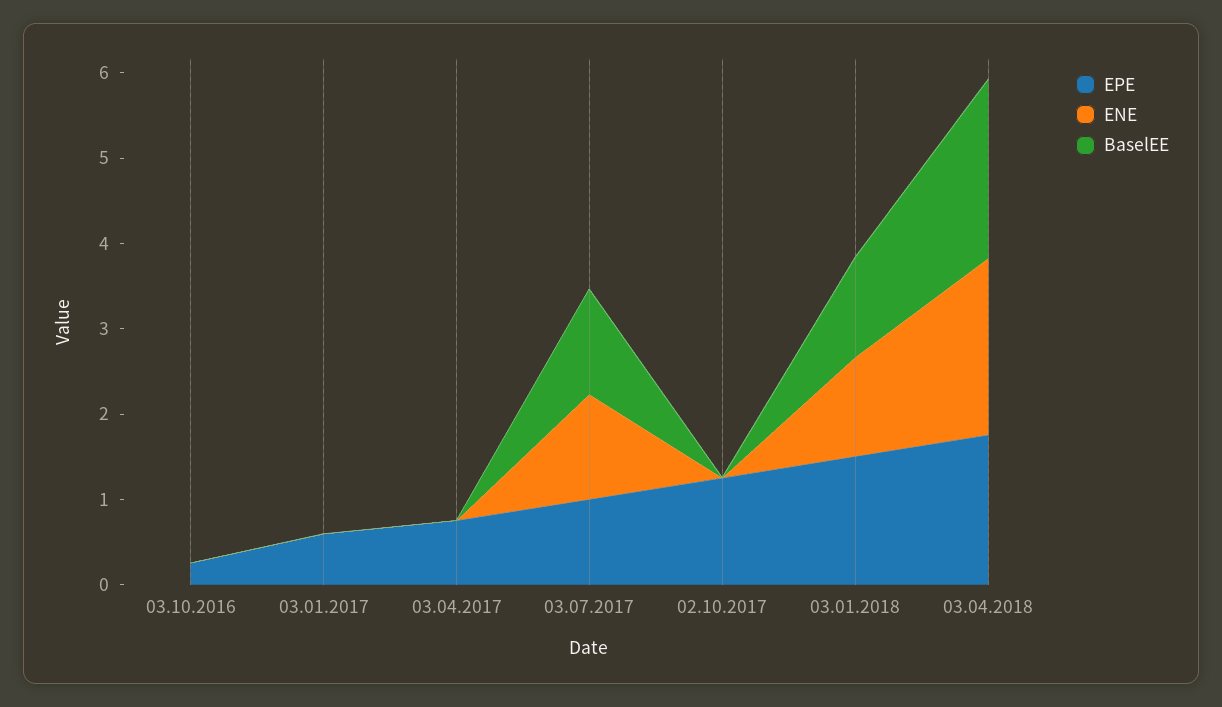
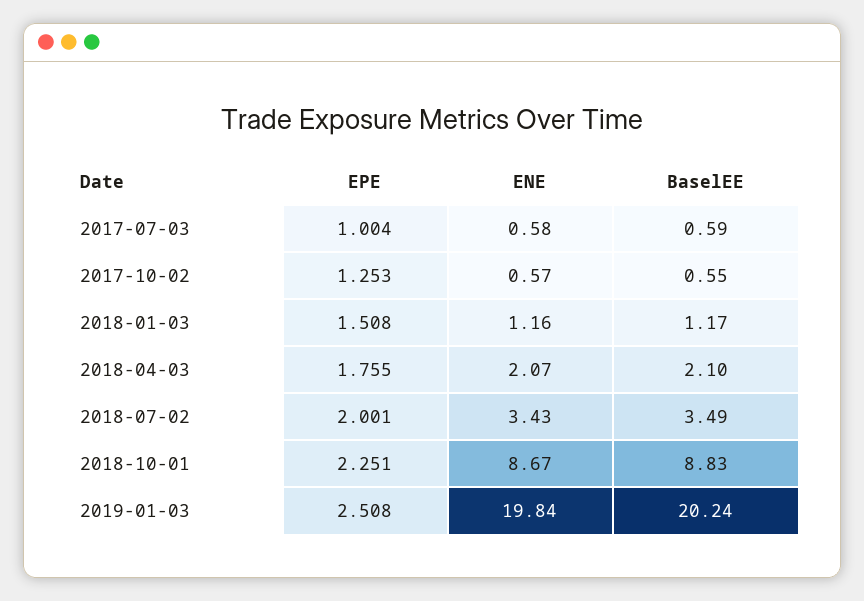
EPE, 03.10.2016: 0.2 -> none
ENE, 03.10.2016: 0 -> none
BaselEE, 03.10.2016: 0 -> none
EPE, 03.01.2017: 0.6 -> none
ENE, 03.01.2017: 0 -> none
BaselEE, 03.01.2017: 0 -> none
EPE, 03.04.2017: 0.8 -> none
ENE, 03.04.2017: 0 -> none
BaselEE, 03.04.2017: 0 -> none
ENE, 03.07.2017: 1.2 -> 0.58
BaselEE, 03.07.2017: 1.2 -> 0.59
ENE, 02.10.2017: 0 -> 0.57
BaselEE, 02.10.2017: 0 -> 0.55
EPE, 2018-07-02: none -> 2.001
ENE, 2018-07-02: none -> 3.43
BaselEE, 2018-07-02: none -> 3.49
EPE, 2018-10-01: none -> 2.251
ENE, 2018-10-01: none -> 8.67
BaselEE, 2018-10-01: none -> 8.83
EPE, 2019-01-03: none -> 2.508
ENE, 2019-01-03: none -> 19.84
BaselEE, 2019-01-03: none -> 20.24

